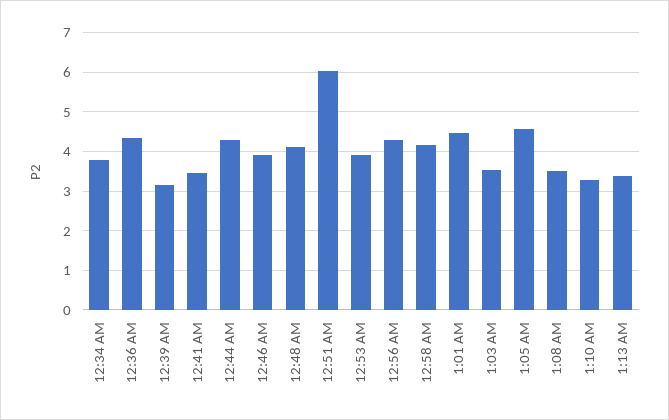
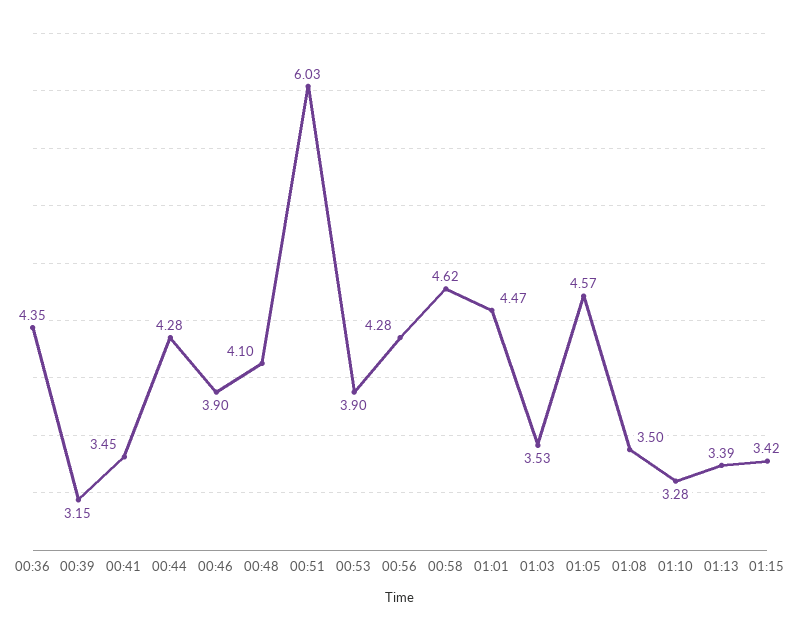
12:34 AM: 3.8 -> none
12:58 AM: 4.2 -> 4.62
01:15: none -> 3.42

